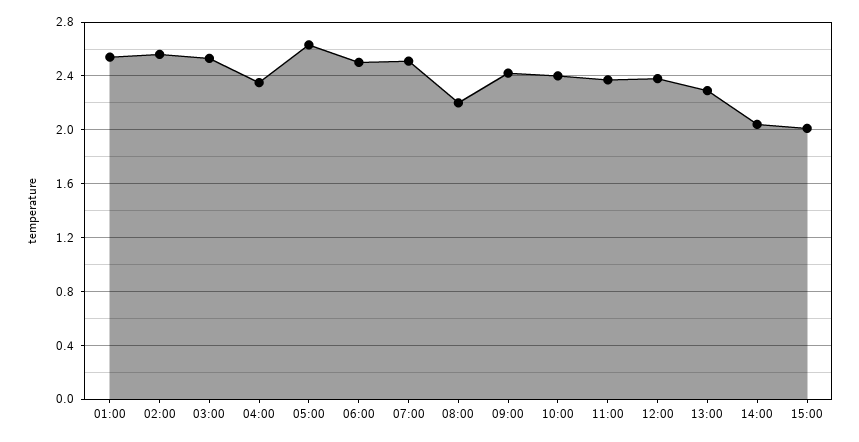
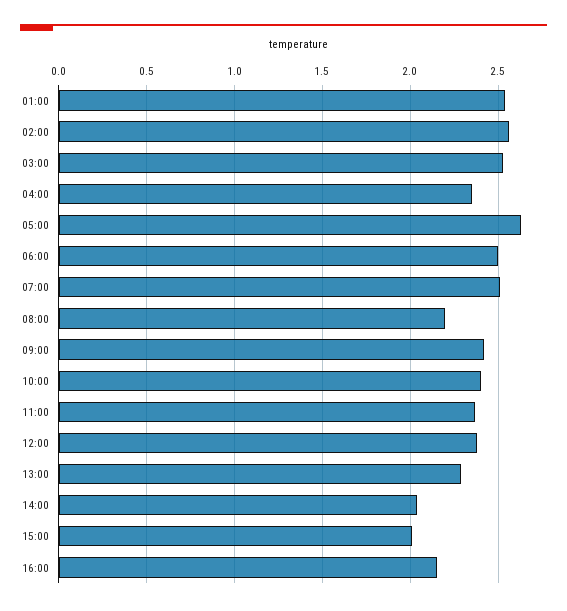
16:00: none -> 2.15

